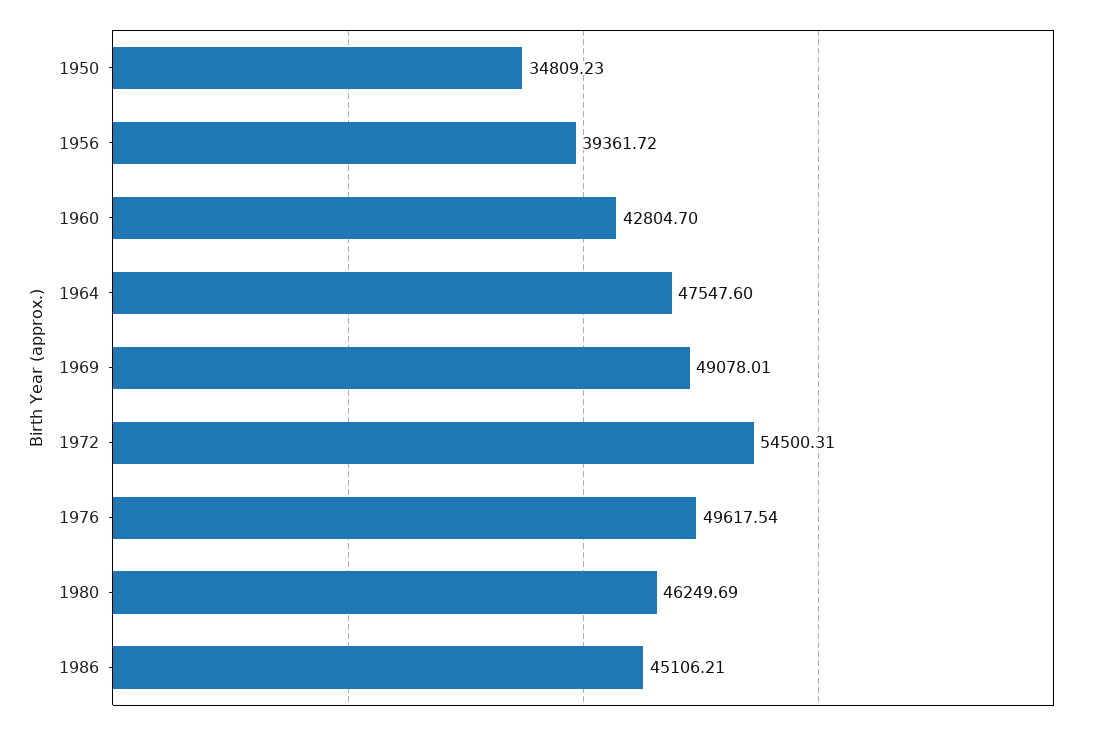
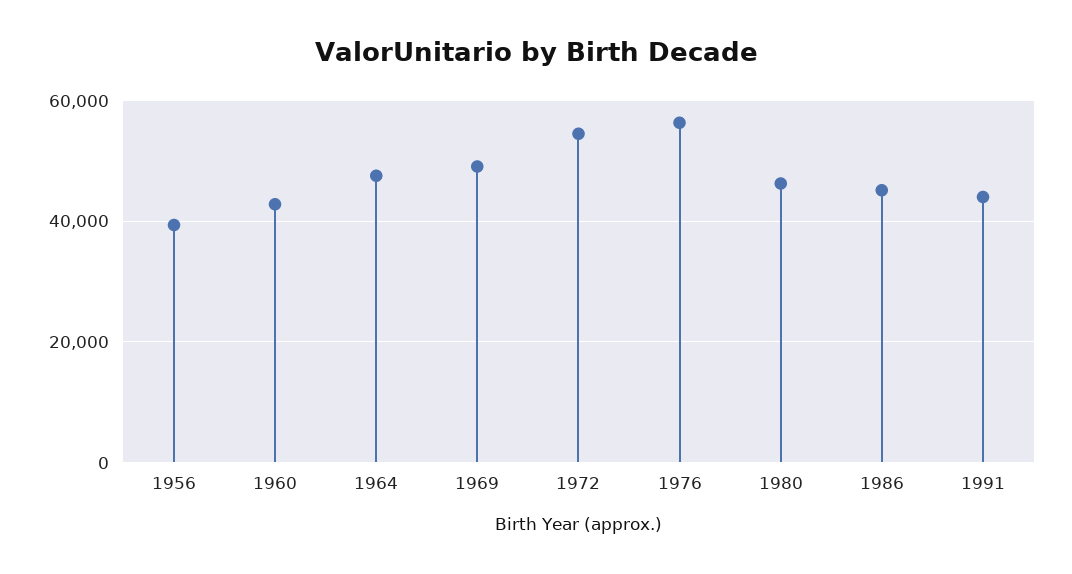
1950: 34809.23 -> none
1976: 49617.54 -> 56000
1991: none -> 44000

